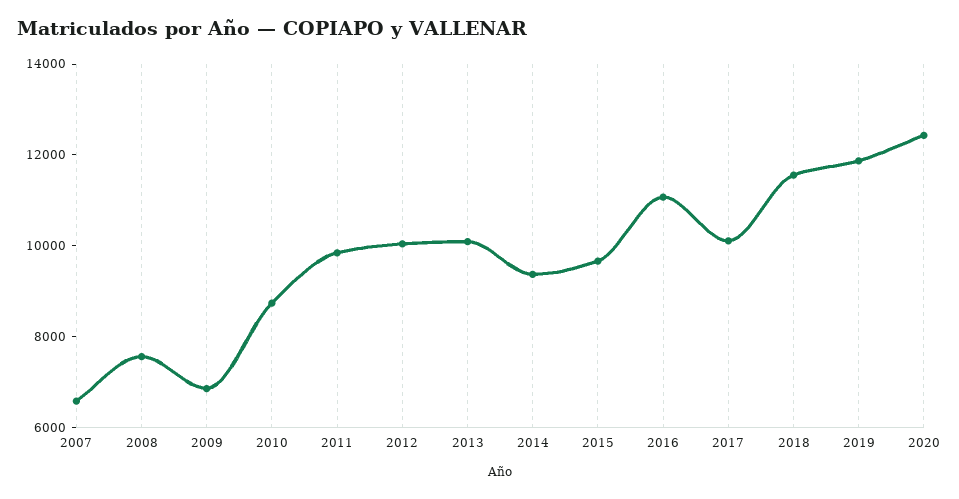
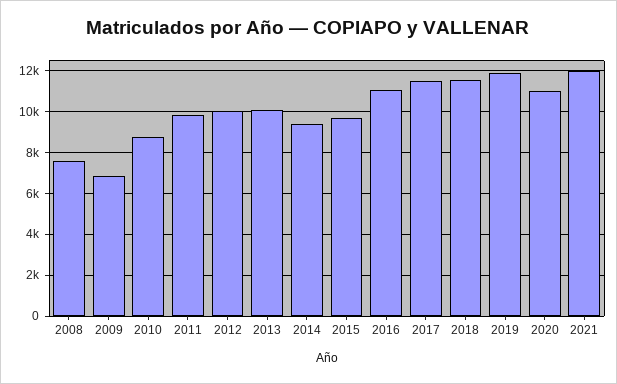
2007: 6500 -> none
2017: 10000 -> 11500
2020: 12500 -> 11000
2021: none -> 12000

